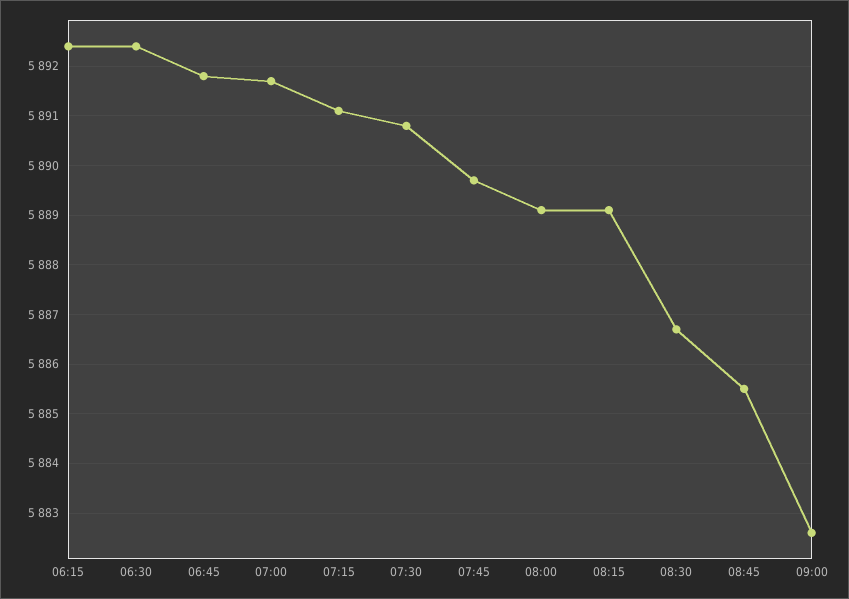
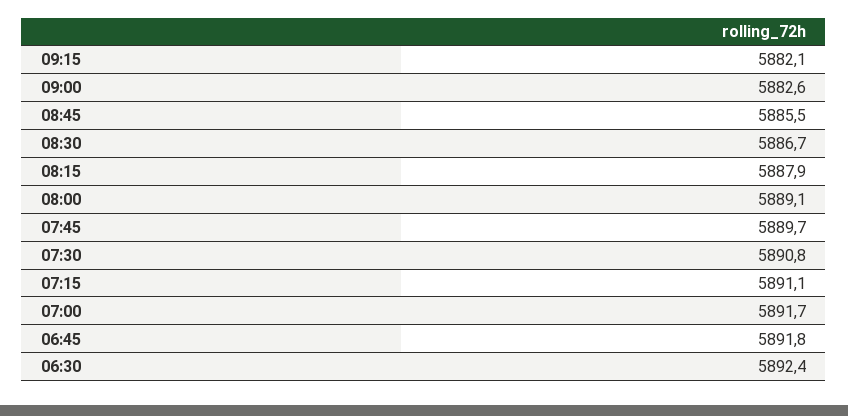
06:15: 5892.5 -> none
08:15: 5889 -> 5887.9
09:15: none -> 5882.1

